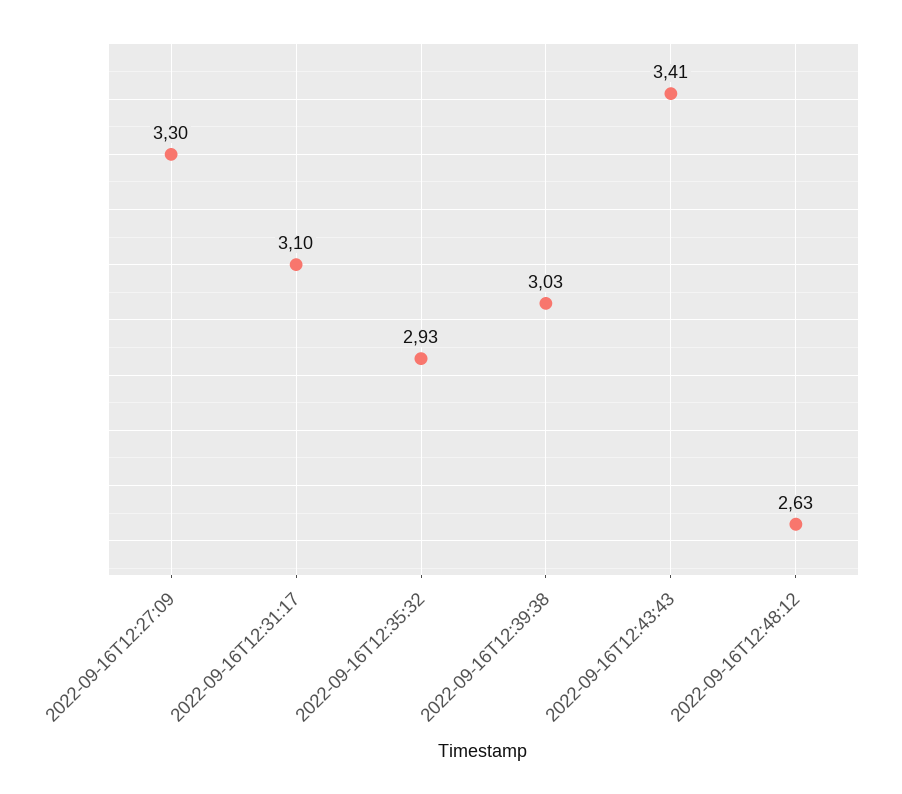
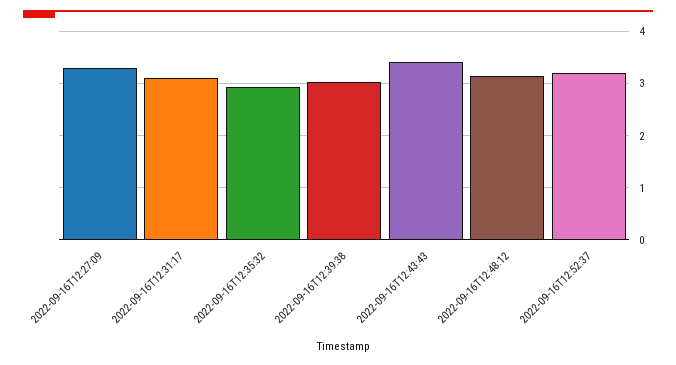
2022-09-16T12:48:12: 2.63 -> 3.2
2022-09-16T12:52:37: none -> 3.2

